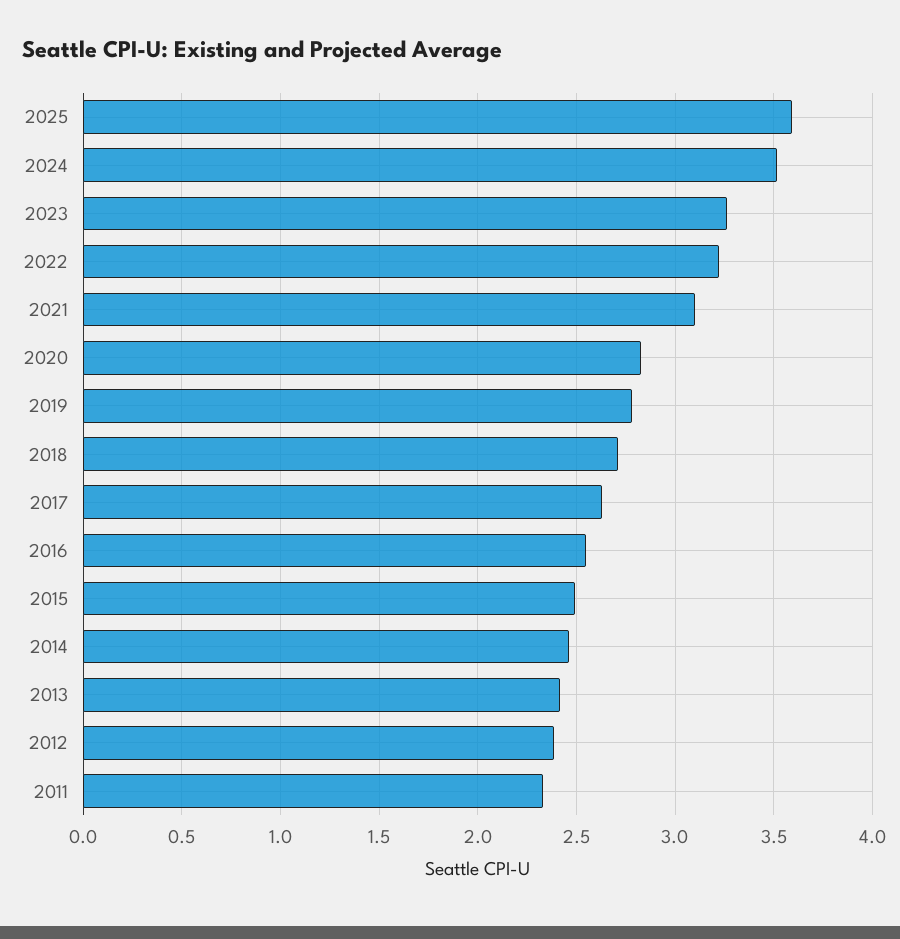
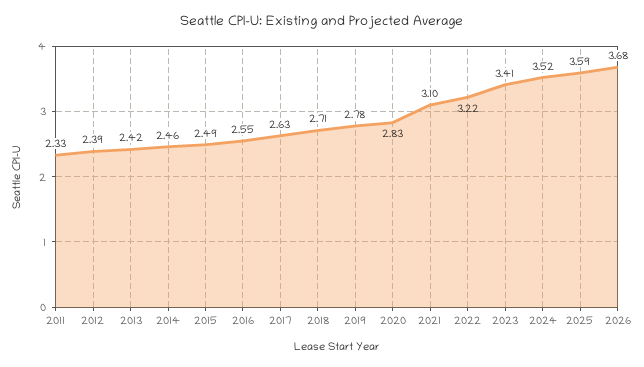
2023: 3.25 -> 3.41
2026: none -> 3.68

